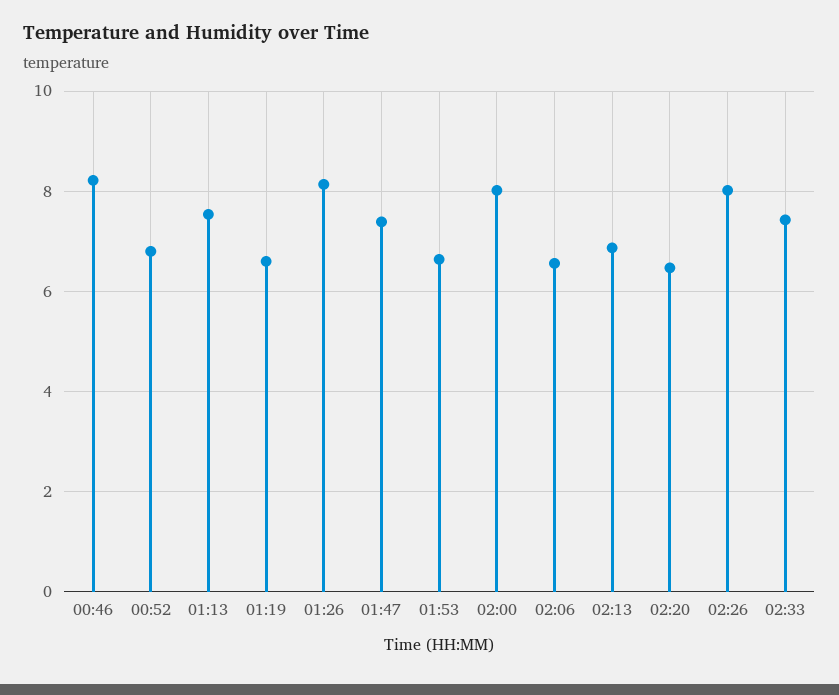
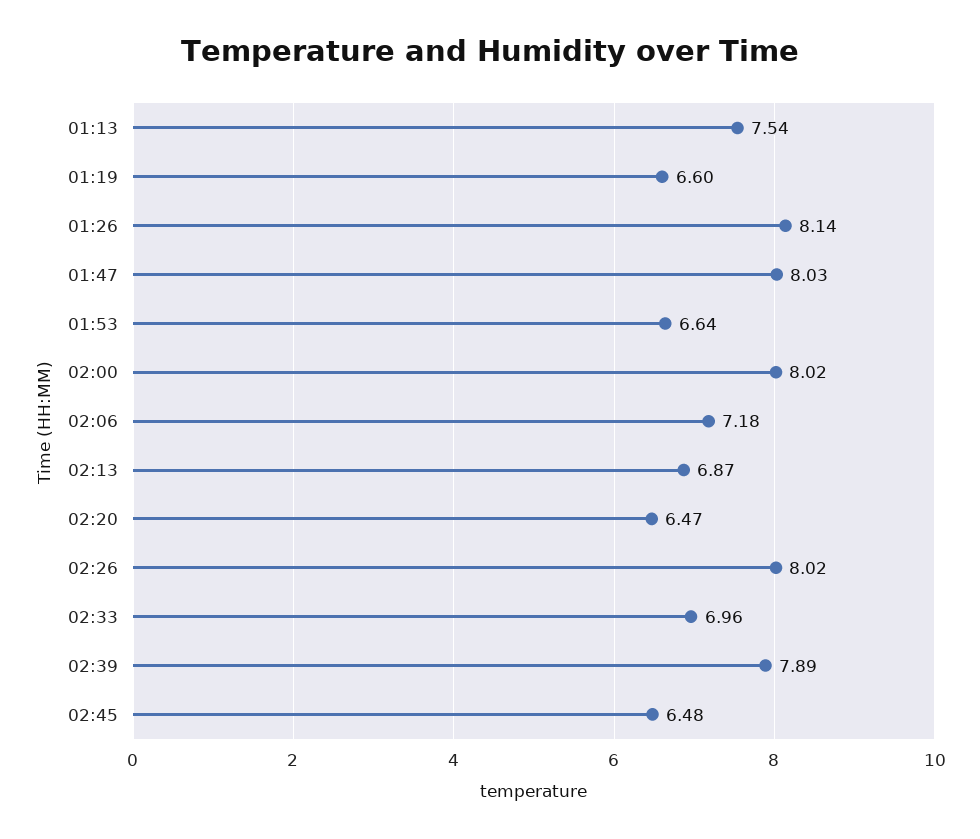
00:46: 8.2 -> none
00:52: 6.8 -> none
01:47: 7.4 -> 8.03
02:06: 6.6 -> 7.18
02:33: 7.4 -> 6.96
02:39: none -> 7.89
02:45: none -> 6.48

